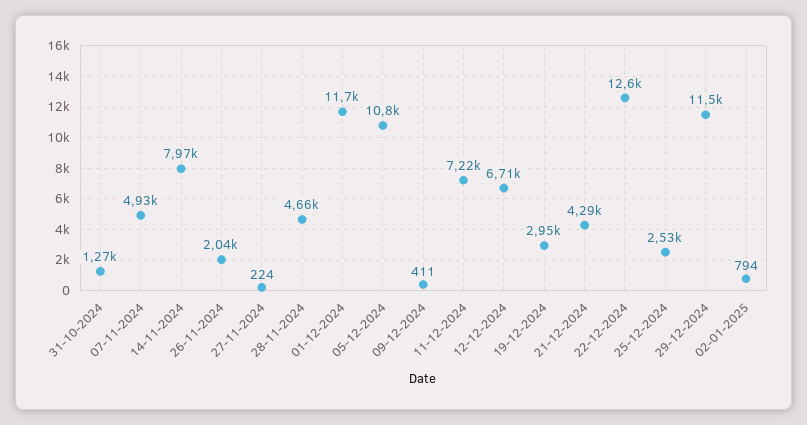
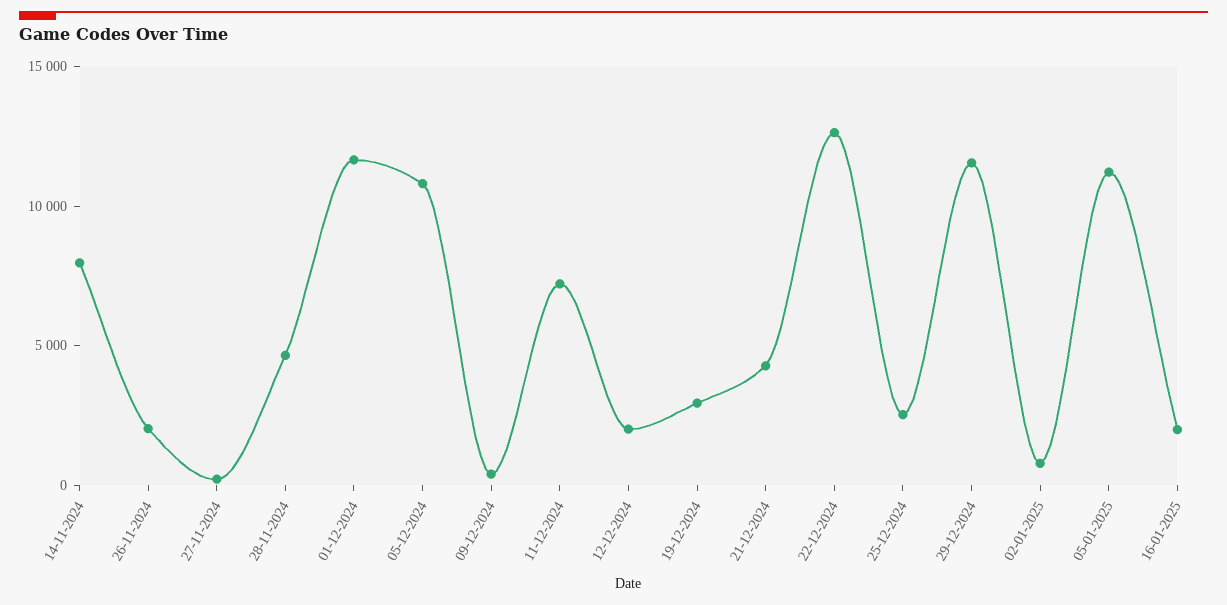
31-10-2024: 1270 -> none
07-11-2024: 4930 -> none
12-12-2024: 6710 -> 2000
05-01-2025: none -> 11000
16-01-2025: none -> 2000

